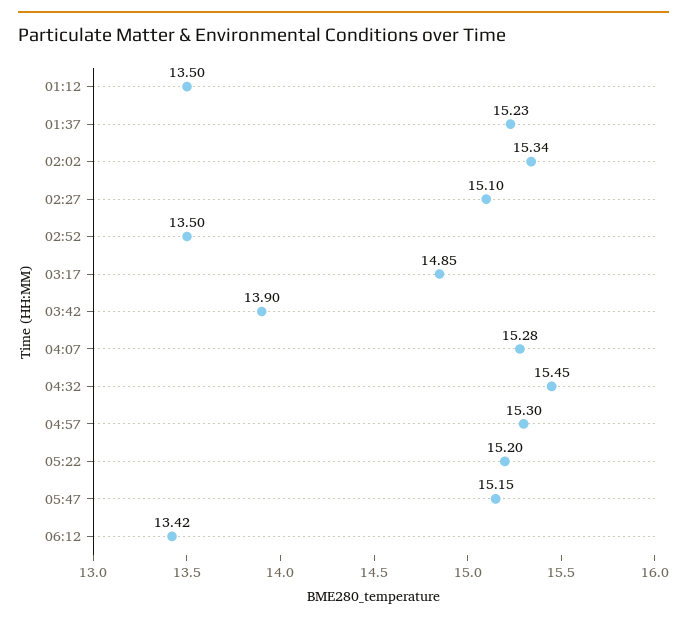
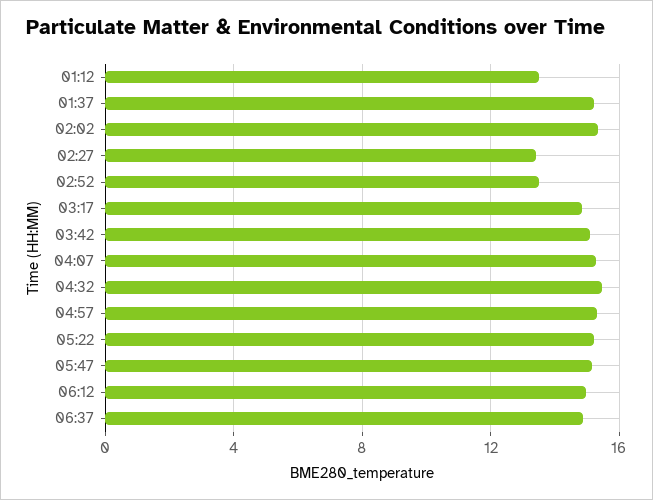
02:27: 15.1 -> 13.5
03:42: 13.9 -> 15
06:12: 13.42 -> 15
06:37: none -> 15

